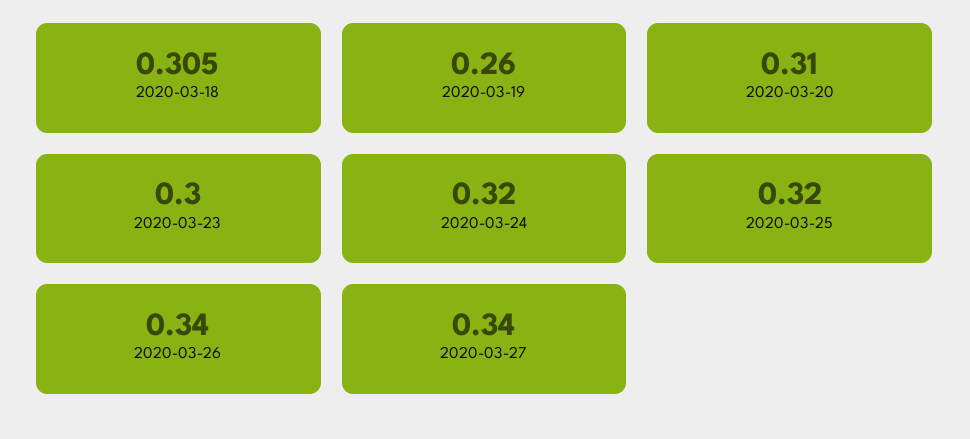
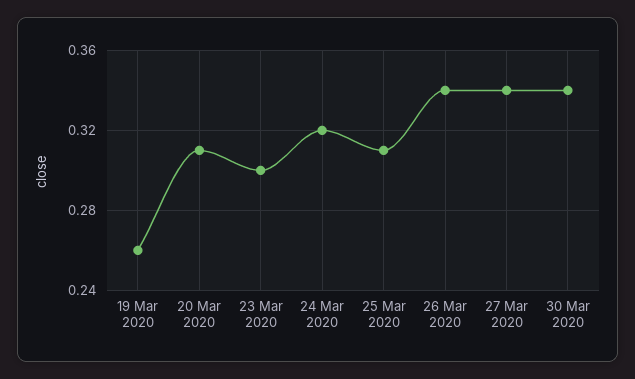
2020-03-18: 0.305 -> none
2020-03-25: 0.32 -> 0.31
30 Mar 2020: none -> 0.34

